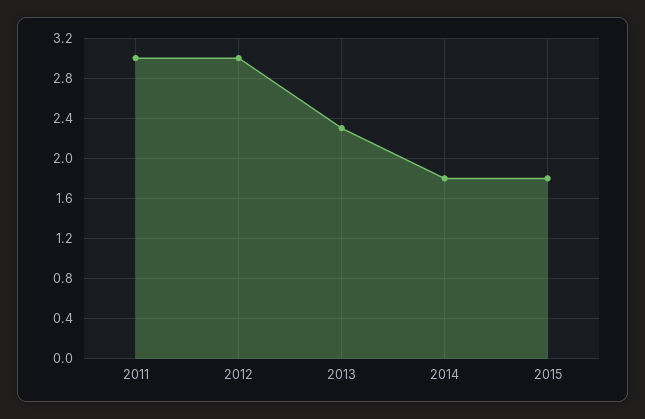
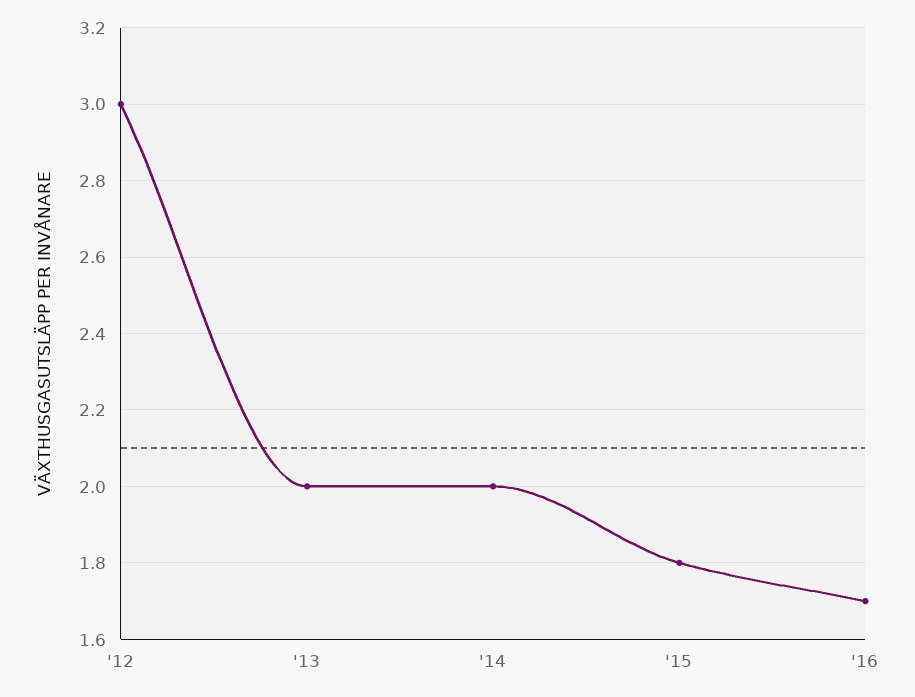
2011: 3 -> none
2013: 2.3 -> 2
2014: 1.8 -> 2
'16: none -> 1.7

